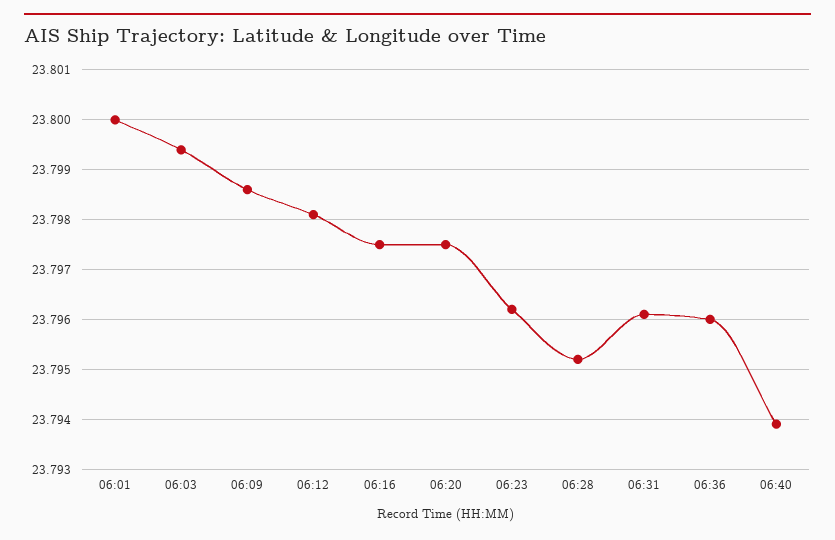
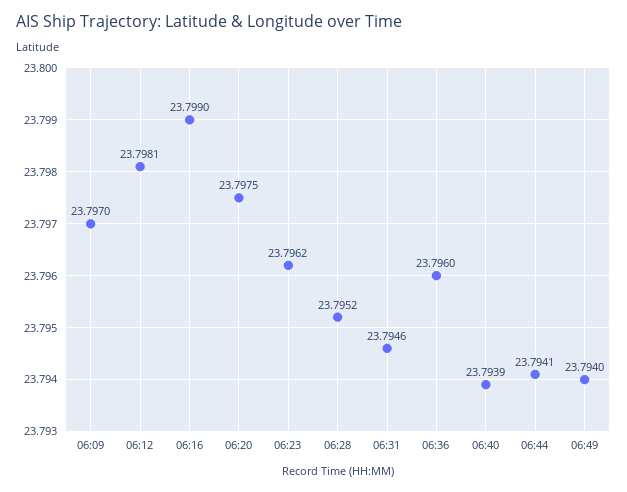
06:01: 23.8 -> none
06:03: 23.7995 -> none
06:09: 23.7985 -> 23.797
06:16: 23.7975 -> 23.799
06:31: 23.796 -> 23.7946
06:44: none -> 23.7941
06:49: none -> 23.794

